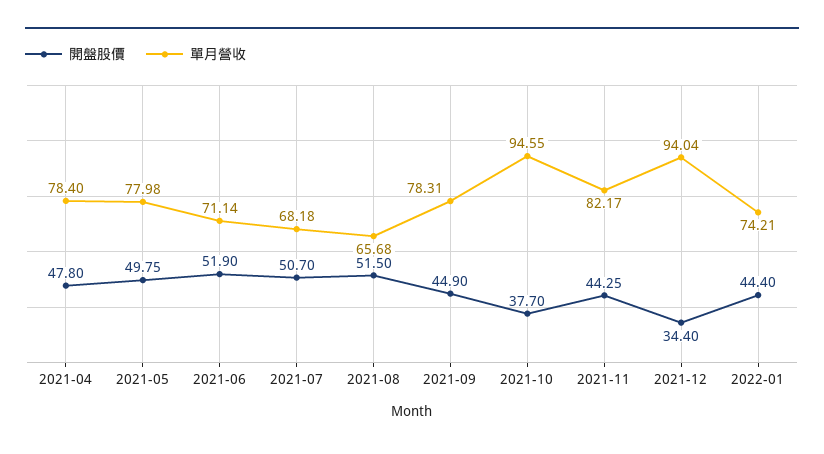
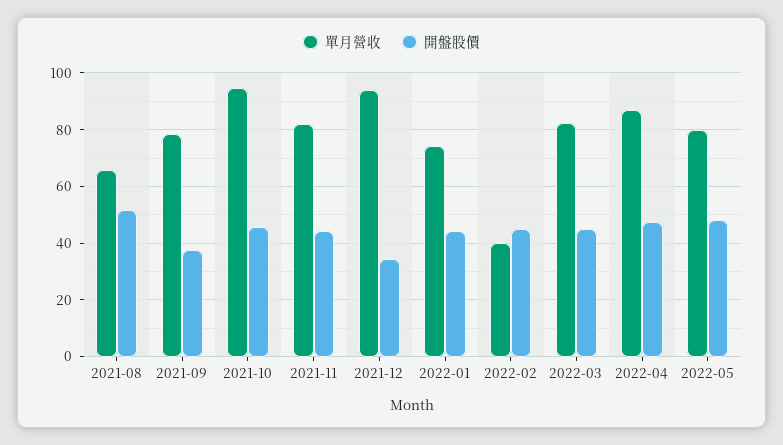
開盤股價, 2021-04: 47.8 -> none
單月營收, 2021-04: 78.4 -> none
開盤股價, 2021-05: 49.75 -> none
單月營收, 2021-05: 77.98 -> none
開盤股價, 2021-06: 51.9 -> none
單月營收, 2021-06: 71.14 -> none
開盤股價, 2021-07: 50.7 -> none
單月營收, 2021-07: 68.18 -> none
開盤股價, 2021-09: 44.9 -> 37.5
開盤股價, 2021-10: 37.7 -> 45
單月營收, 2022-02: none -> 40
開盤股價, 2022-02: none -> 45
單月營收, 2022-03: none -> 82.5
開盤股價, 2022-03: none -> 45
單月營收, 2022-04: none -> 87.5
開盤股價, 2022-04: none -> 47.5
單月營收, 2022-05: none -> 80
開盤股價, 2022-05: none -> 47.5

